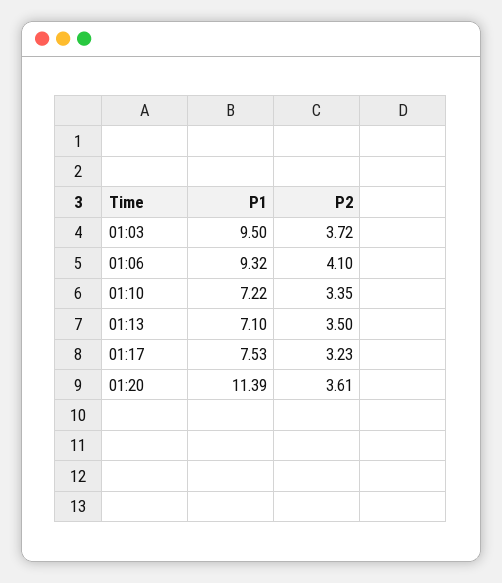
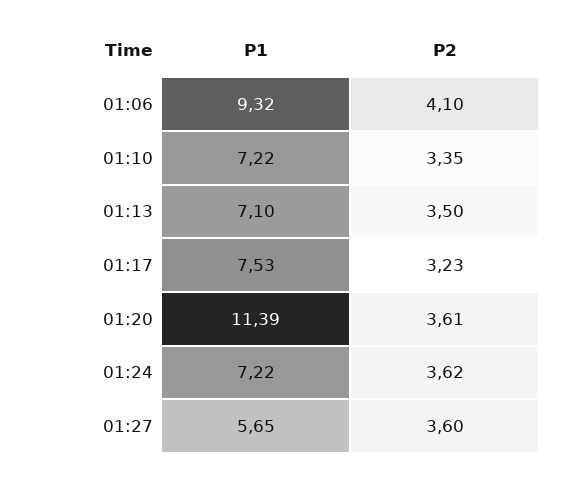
P1, 01:03: 9.5 -> none
P2, 01:03: 3.72 -> none
P1, 01:24: none -> 7.22
P2, 01:24: none -> 3.62
P1, 01:27: none -> 5.65
P2, 01:27: none -> 3.6

